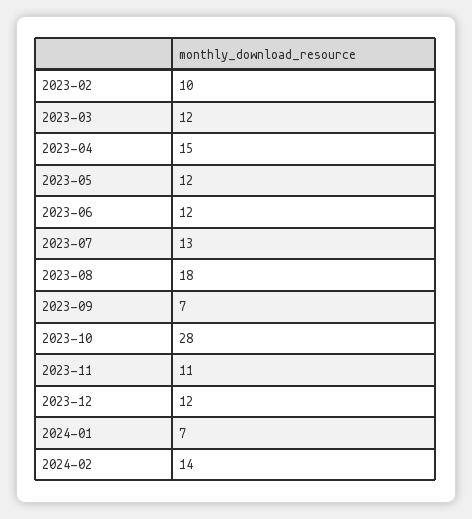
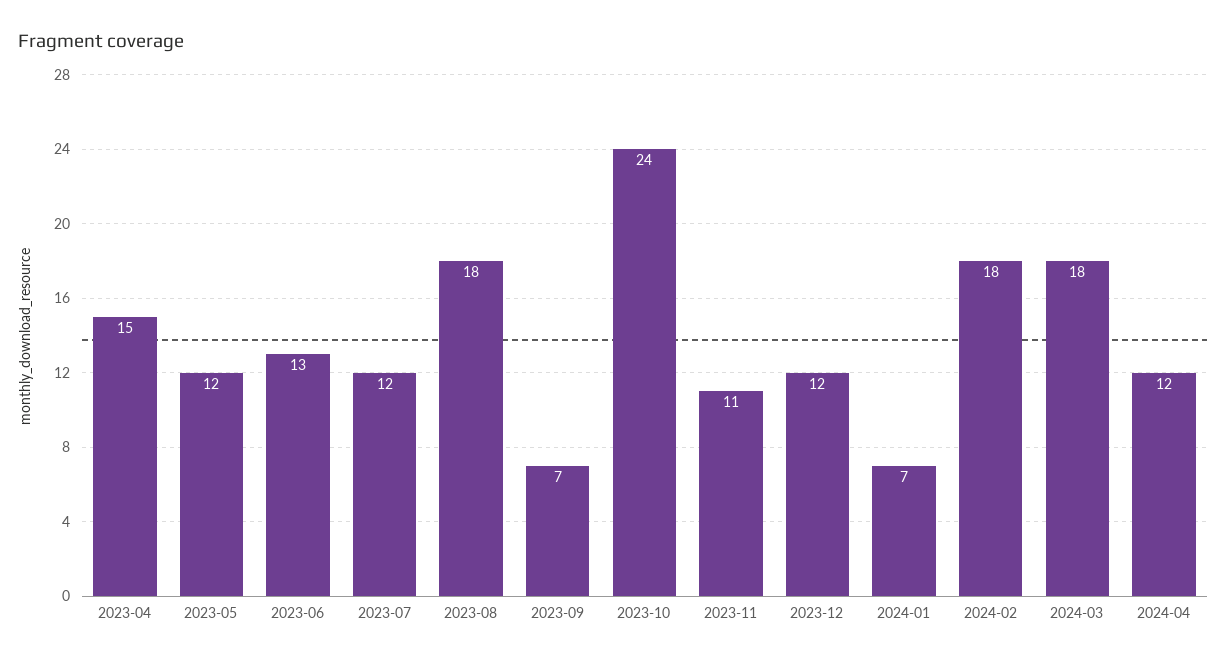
2023-02: 10 -> none
2023-03: 12 -> none
2023-06: 12 -> 13
2023-07: 13 -> 12
2023-10: 28 -> 24
2024-02: 14 -> 18
2024-03: none -> 18
2024-04: none -> 12

